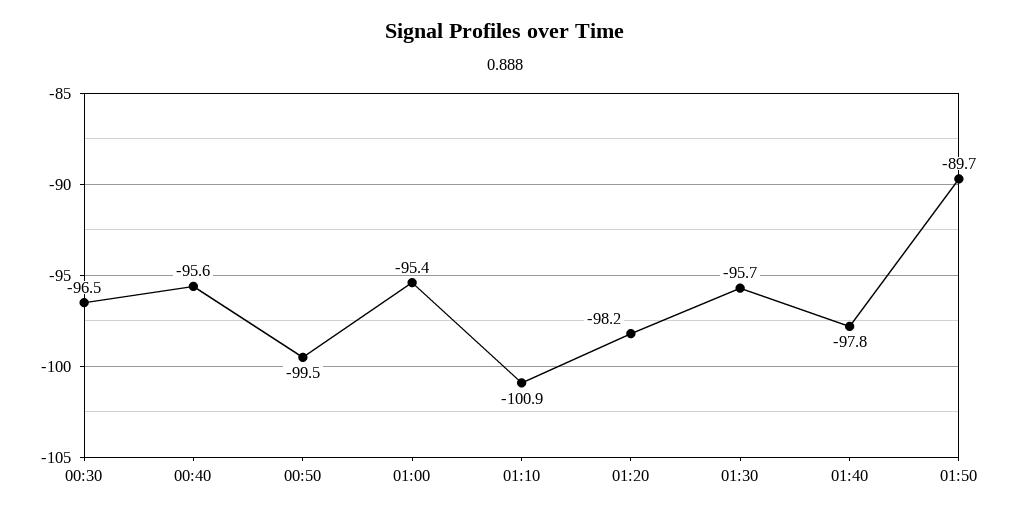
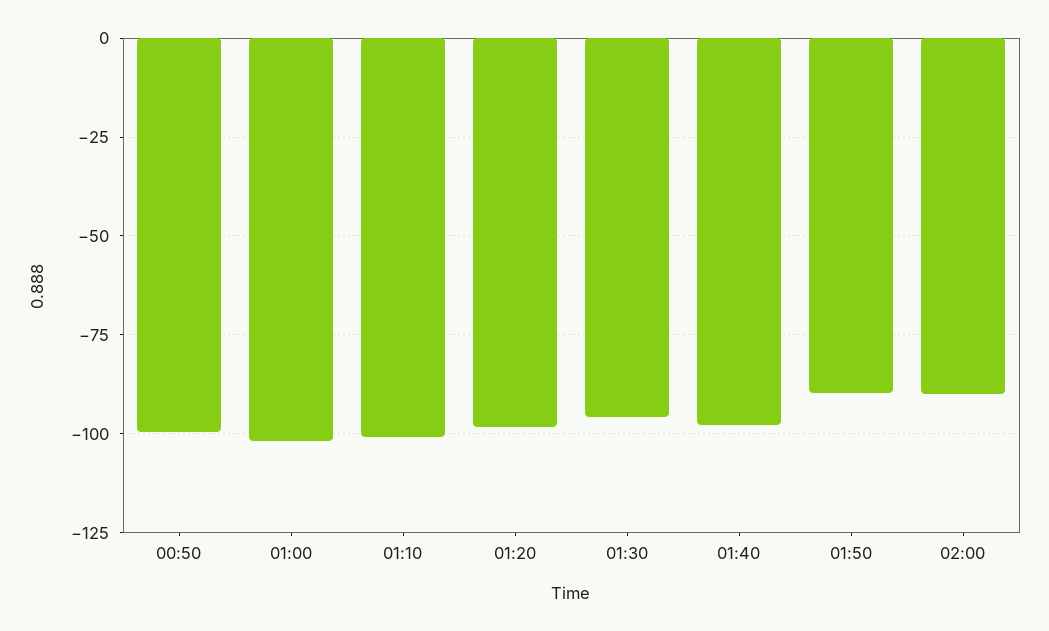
00:30: -96.5 -> none
00:40: -95.6 -> none
01:00: -95.4 -> -102.5
02:00: none -> -90

